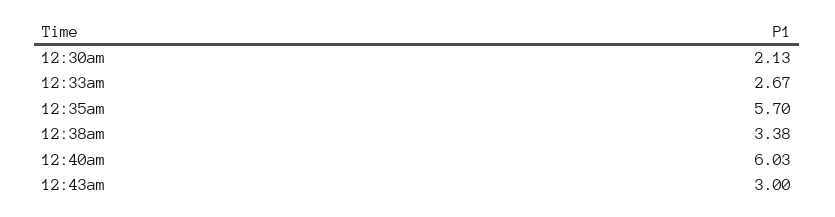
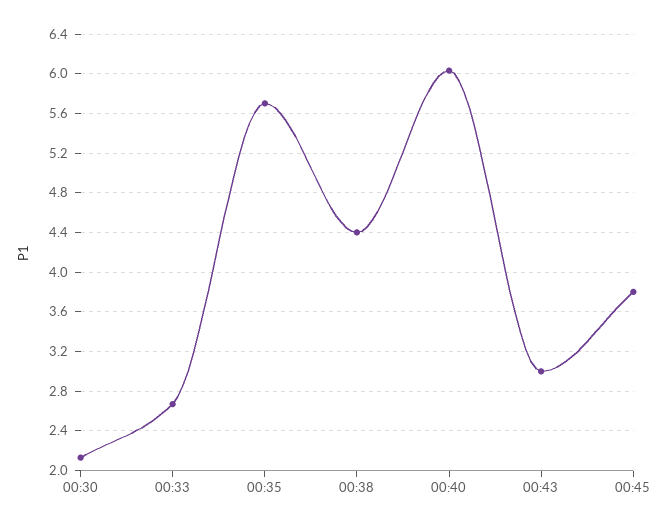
12:38am: 3.38 -> 4.4
00:45: none -> 3.8

